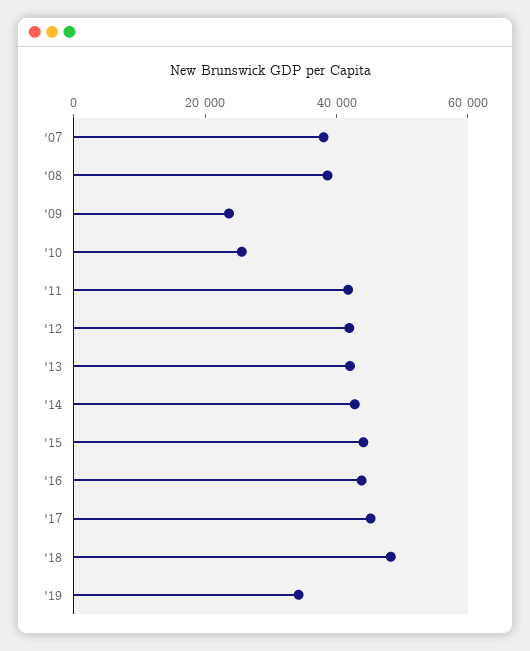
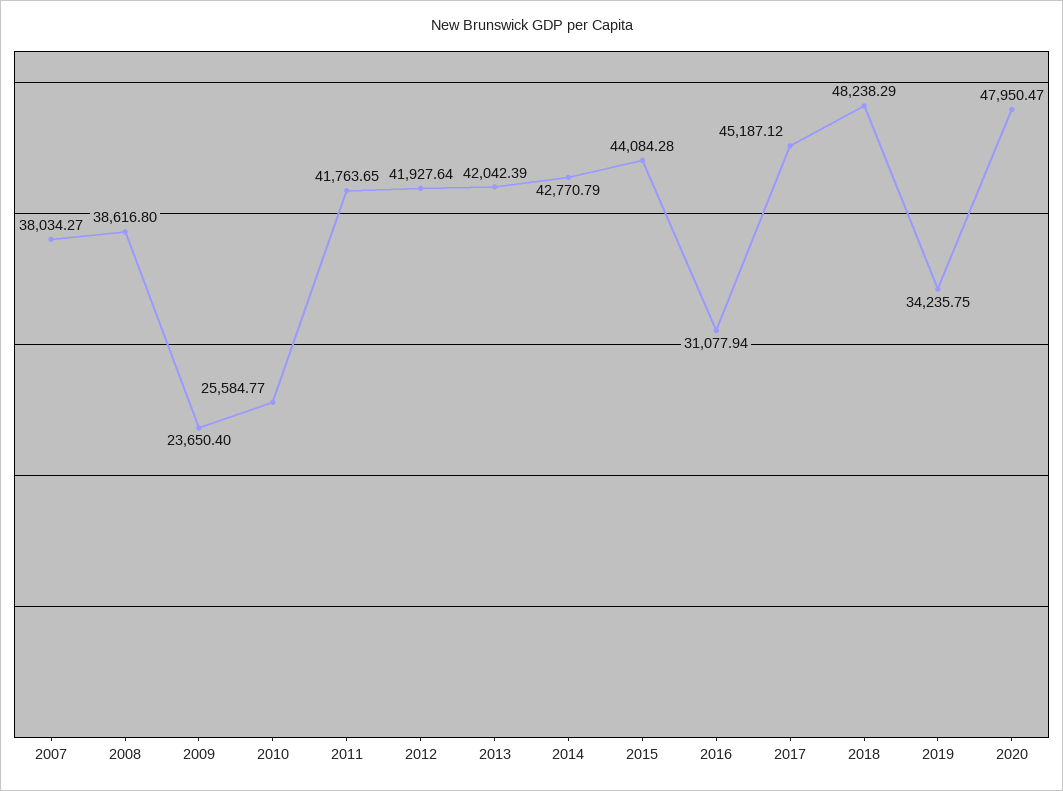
'16: 45000 -> 31077.94
2020: none -> 47950.47

